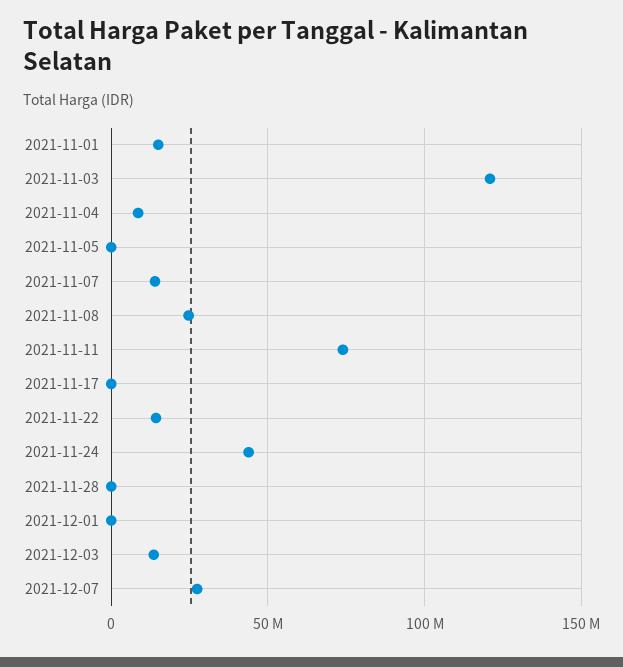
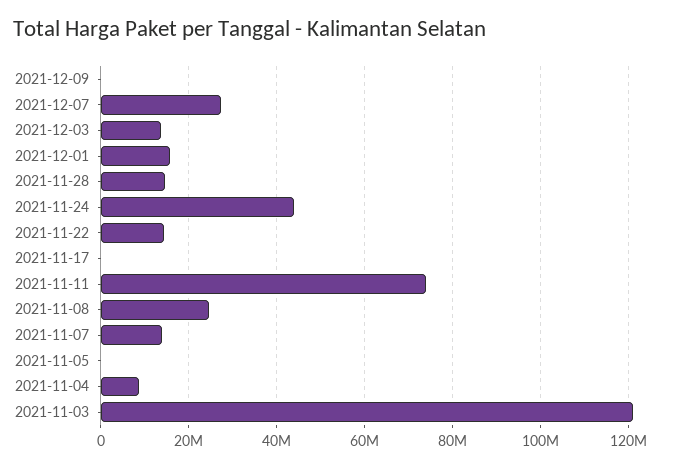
2021-11-01: 15000000 -> none
2021-11-28: 0 -> 14000000
2021-12-01: 0 -> 16000000
2021-12-09: none -> 0

